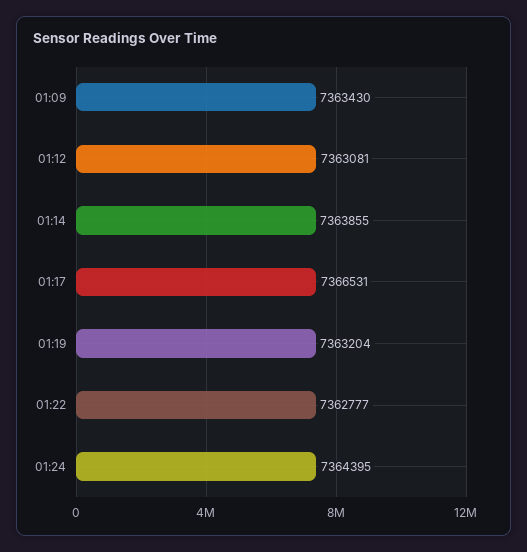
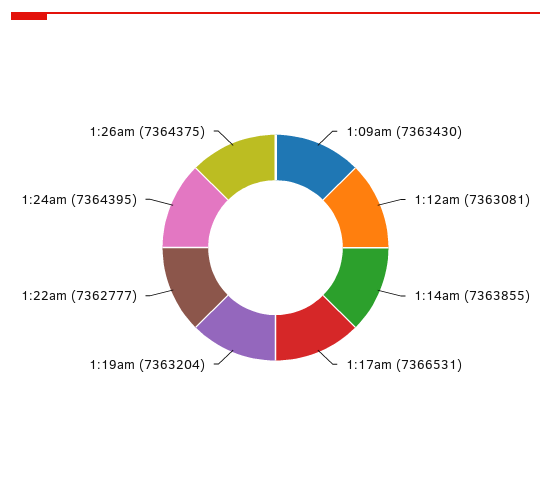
1:26am: none -> 7364375

